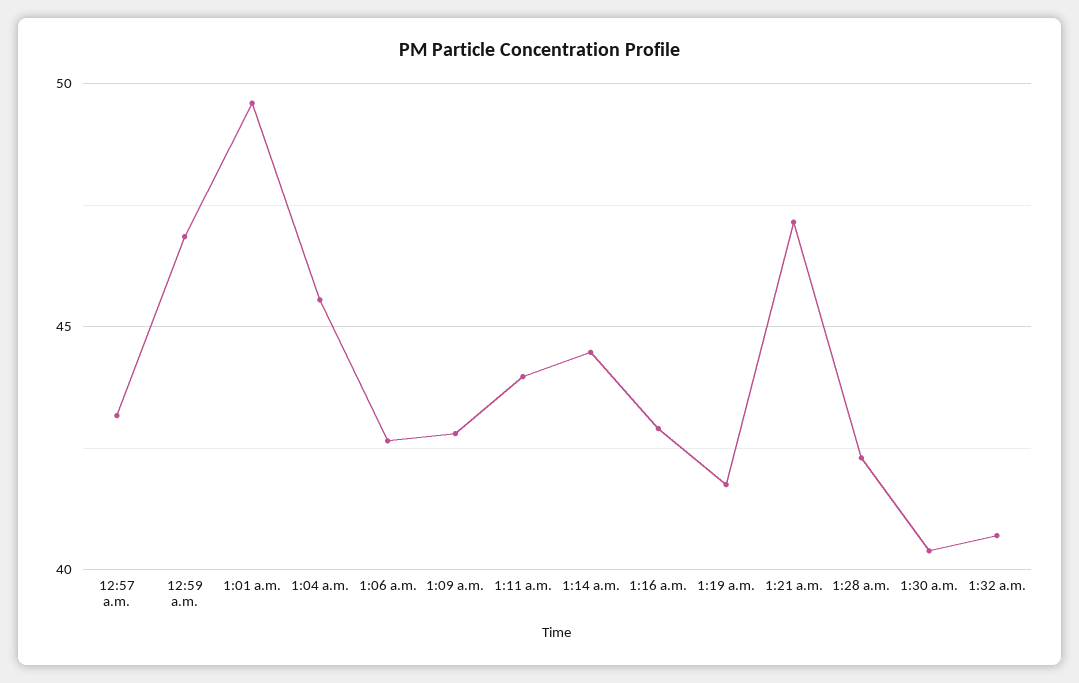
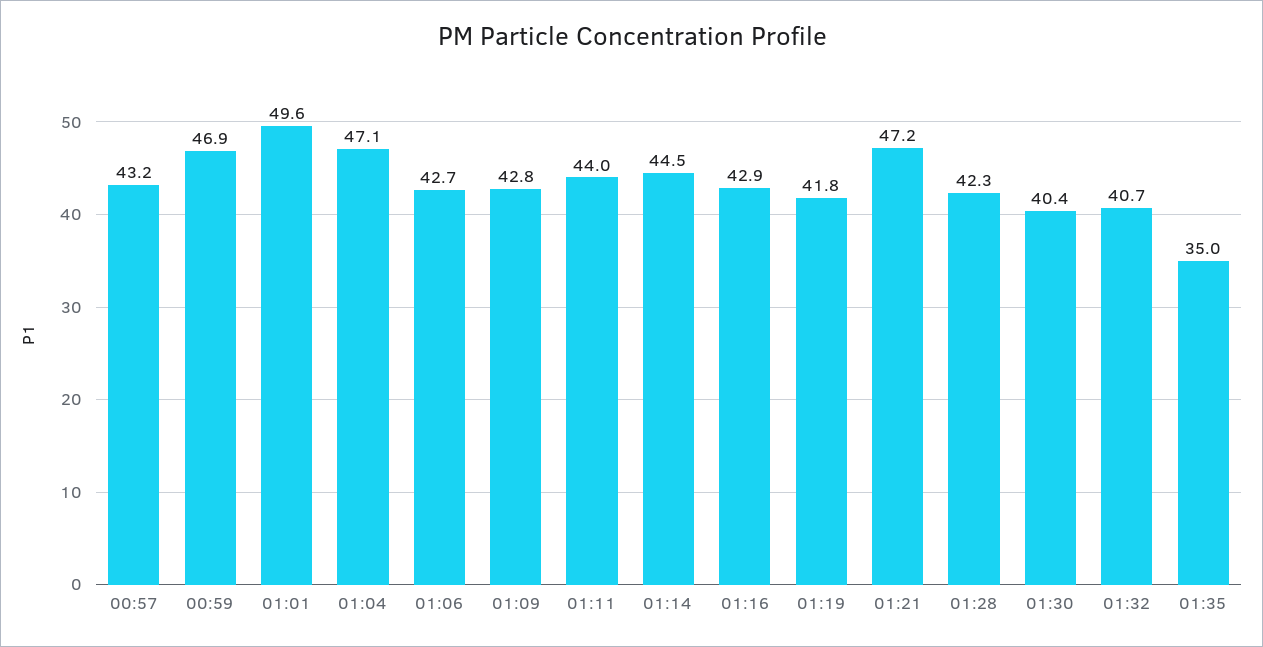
1:04 a.m.: 45.5 -> 47.1
01:35: none -> 35

